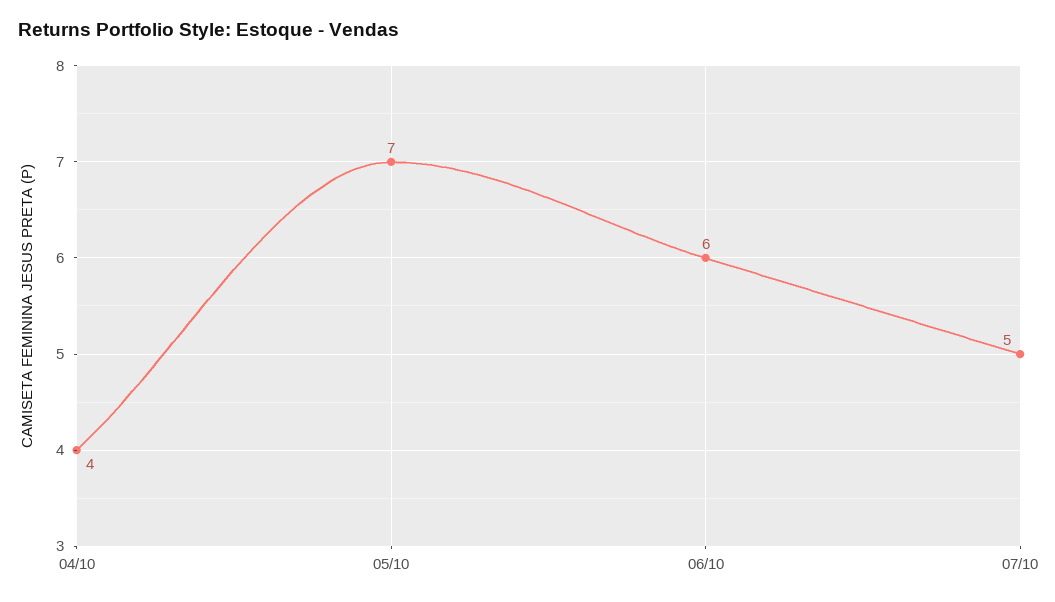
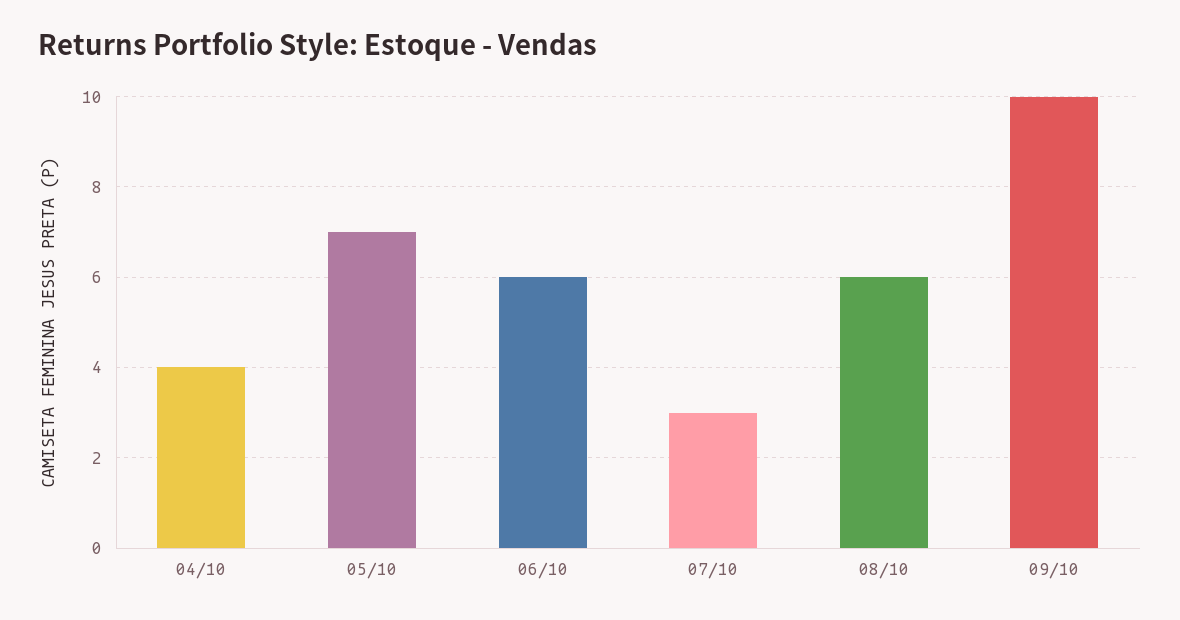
07/10: 5 -> 3
08/10: none -> 6
09/10: none -> 10

